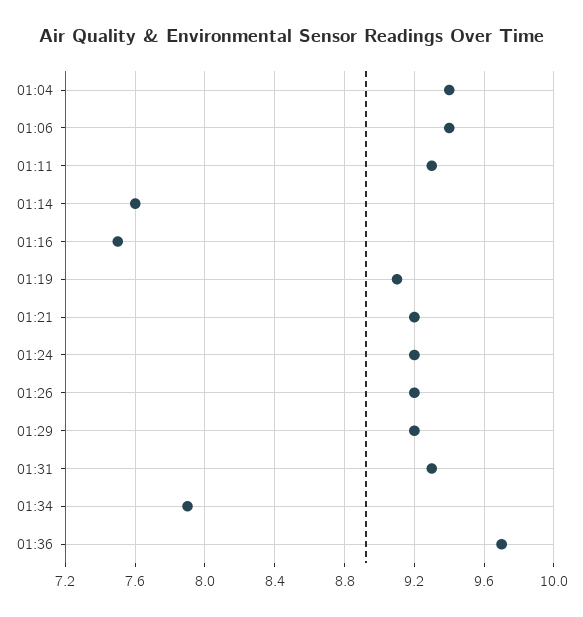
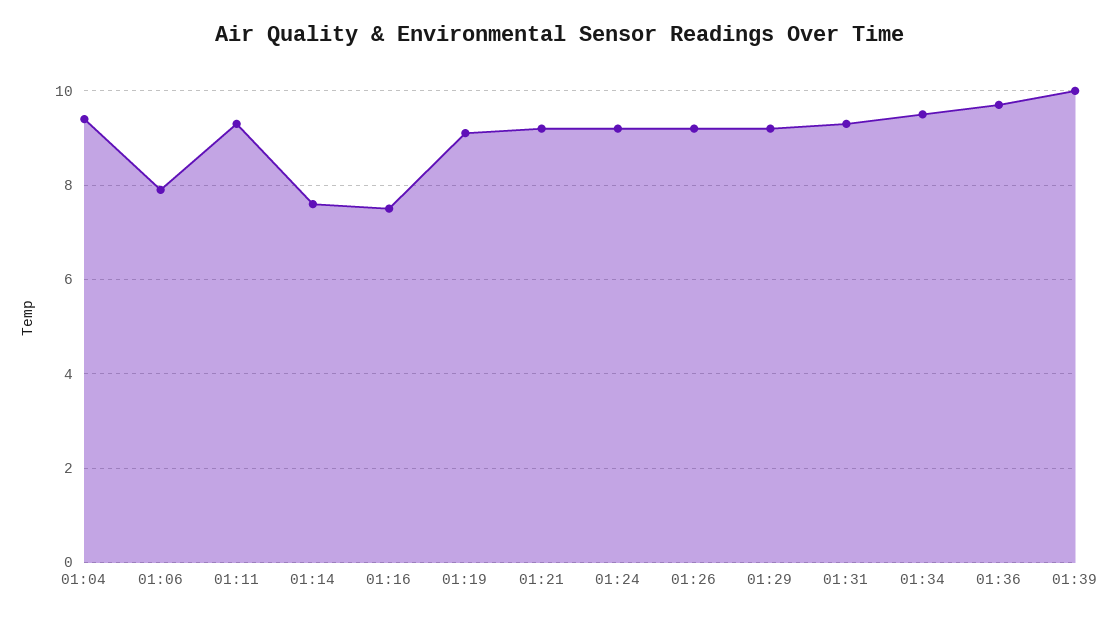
01:06: 9.4 -> 8
01:34: 7.9 -> 9.5
01:39: none -> 10

